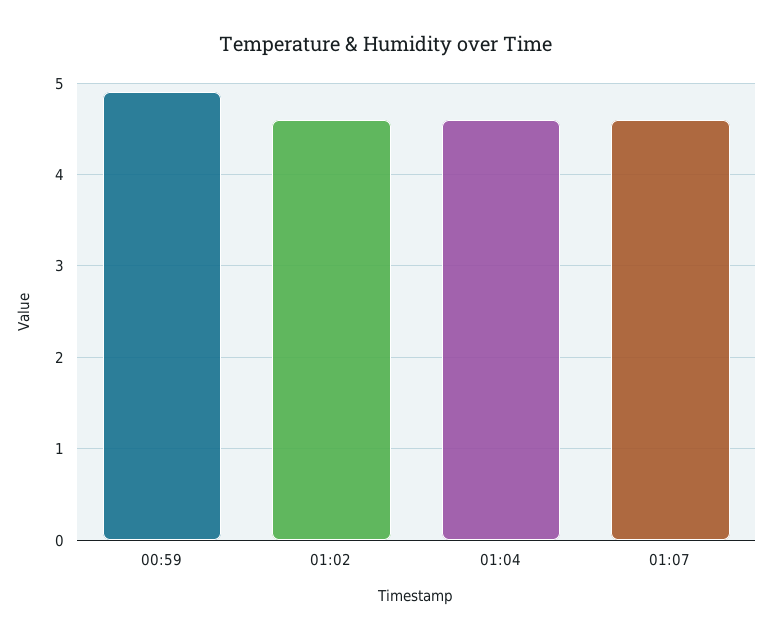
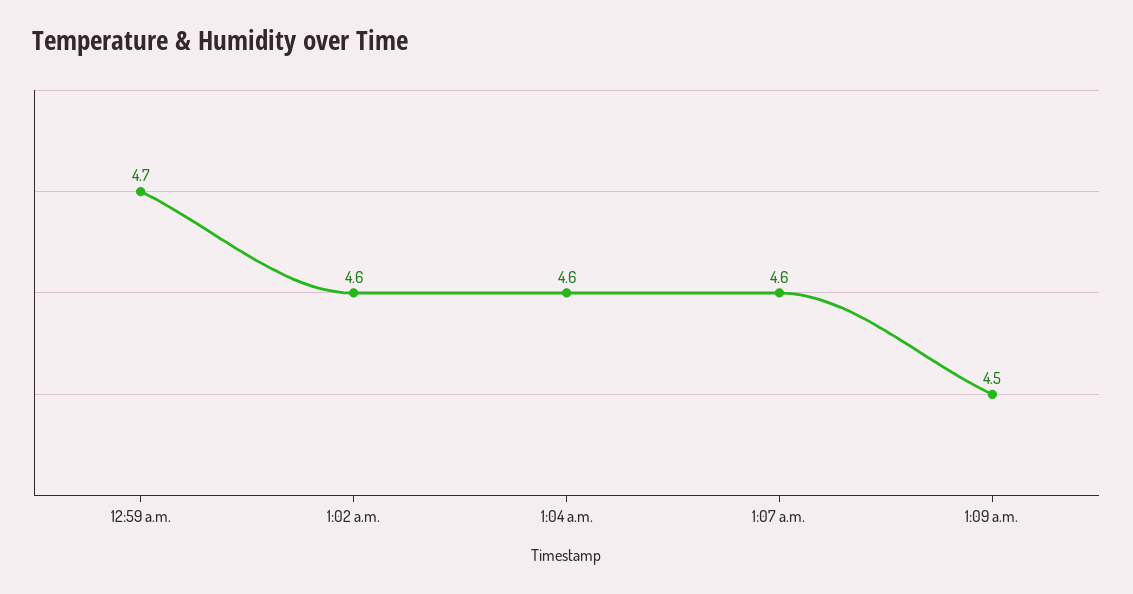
00:59: 4.9 -> 4.7
1:09 a.m.: none -> 4.5

